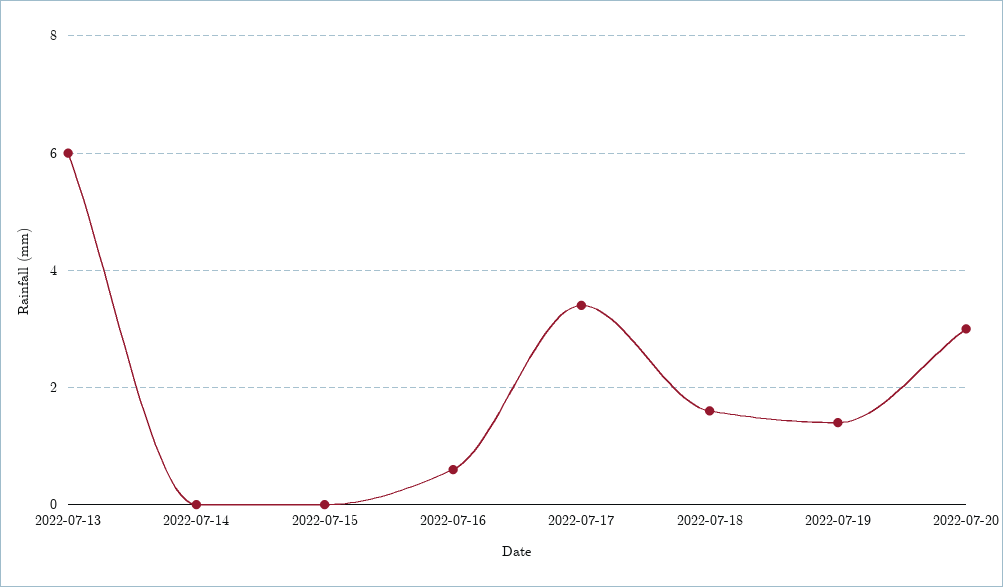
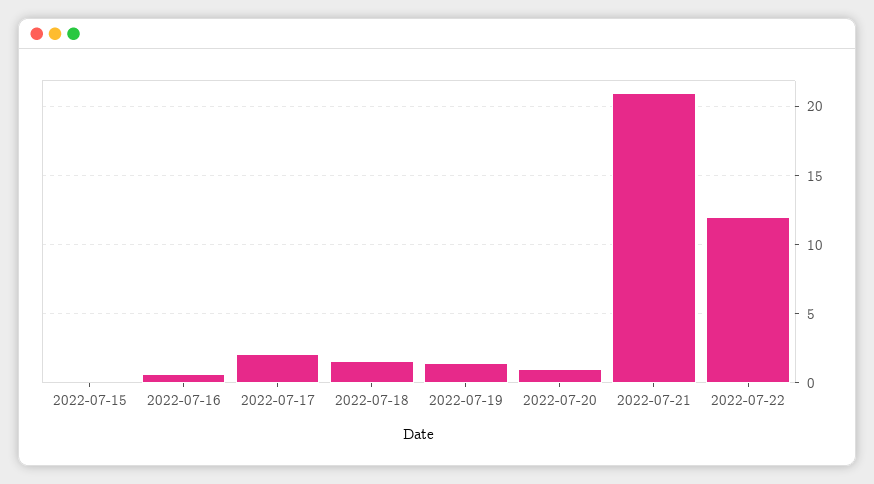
2022-07-13: 6 -> none
2022-07-14: 0 -> none
2022-07-17: 3.5 -> 2
2022-07-20: 3 -> 1
2022-07-21: none -> 21
2022-07-22: none -> 12

